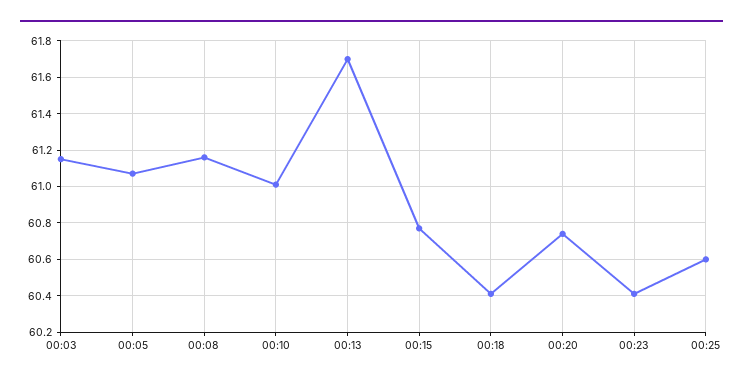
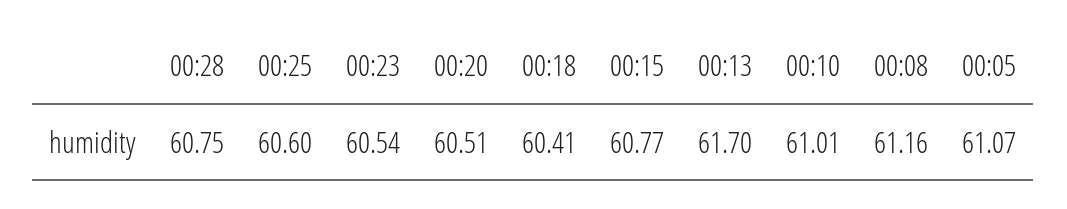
00:03: 61.15 -> none
00:20: 60.75 -> 60.51
00:23: 60.4 -> 60.54
00:28: none -> 60.75

